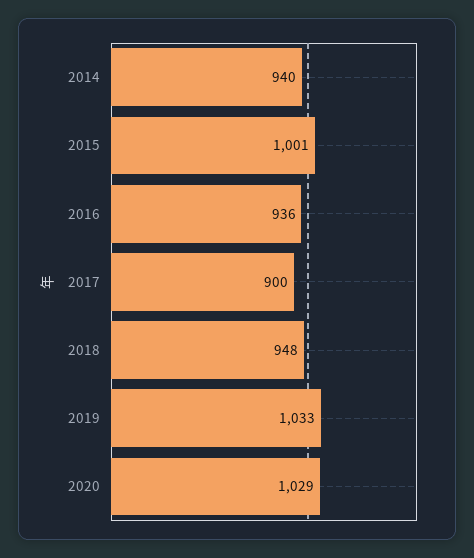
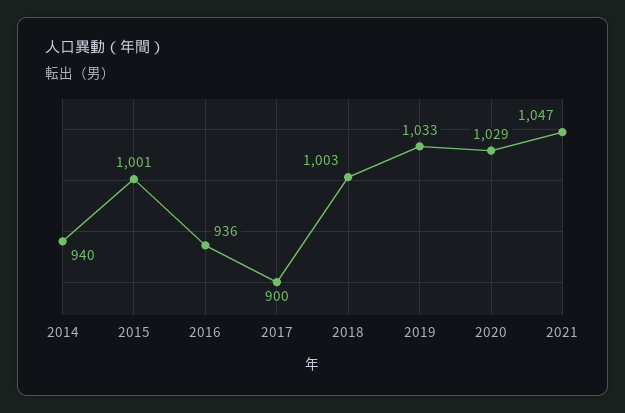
2018: 948 -> 1003
2021: none -> 1047

